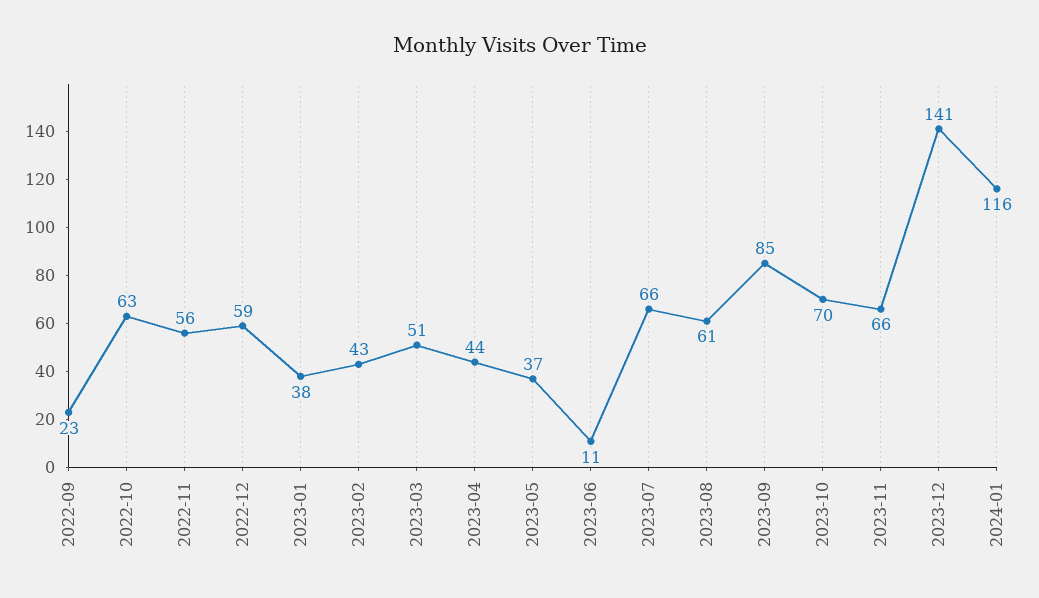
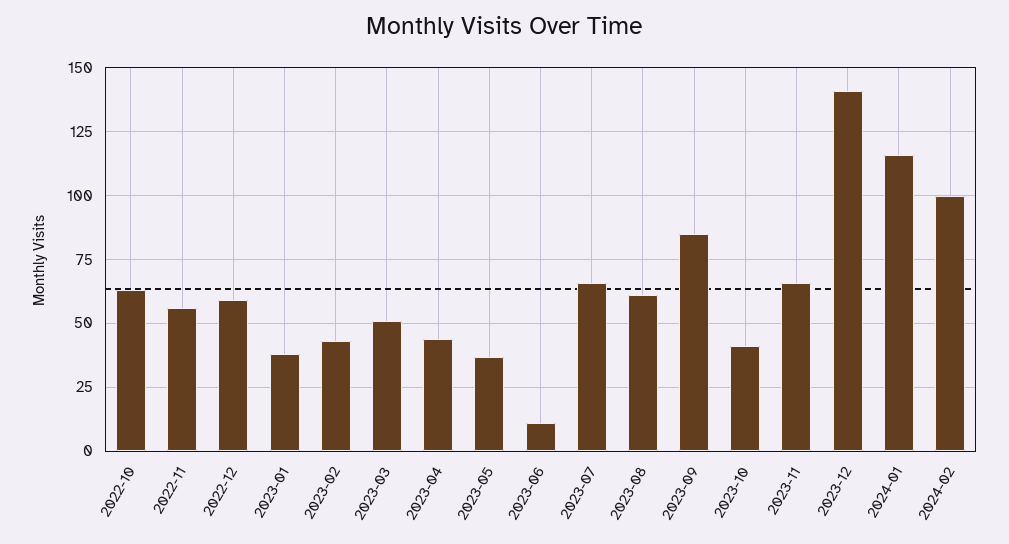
2022-09: 23 -> none
2023-10: 70 -> 40
2024-02: none -> 100

